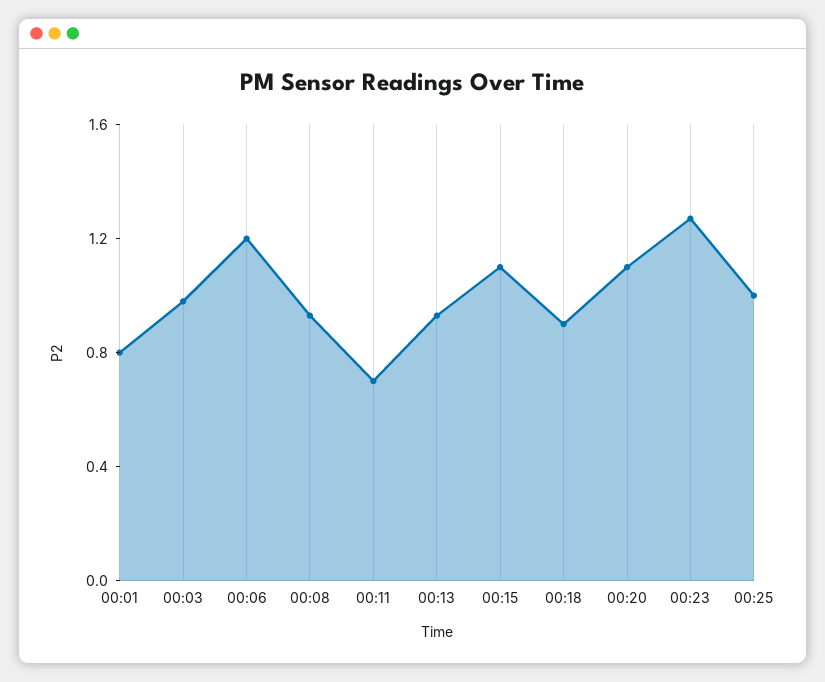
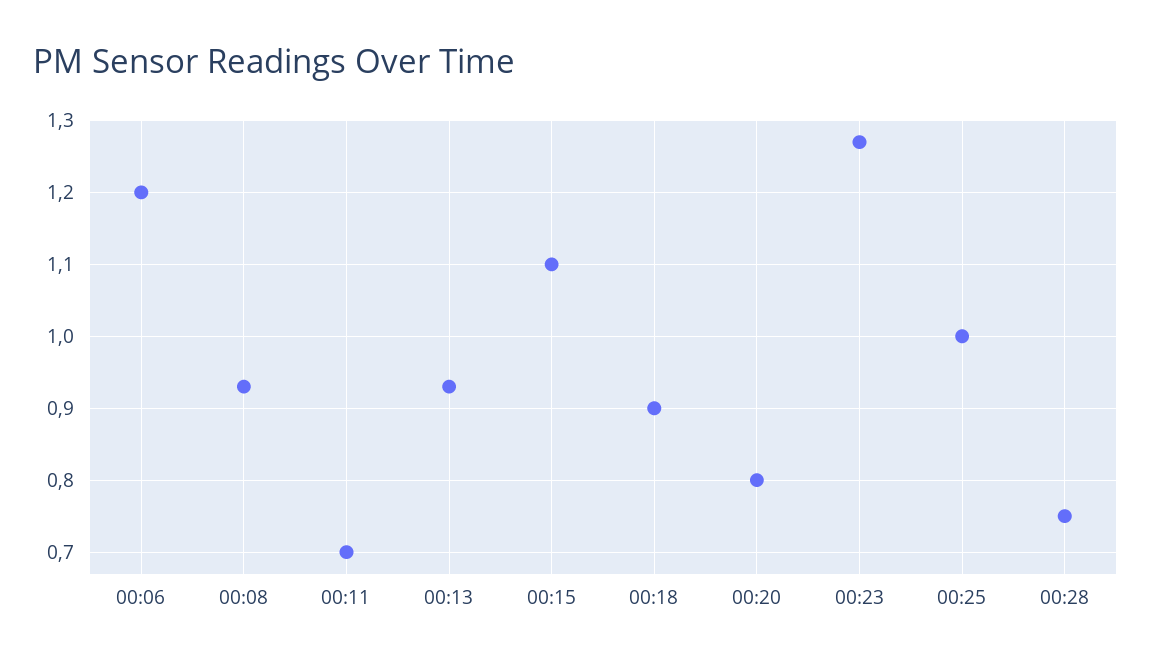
00:01: 0.8 -> none
00:03: 1 -> none
00:20: 1.1 -> 0.8
00:28: none -> 0.75

